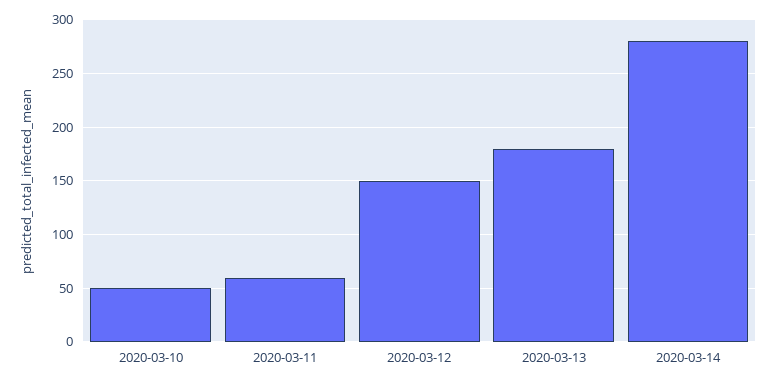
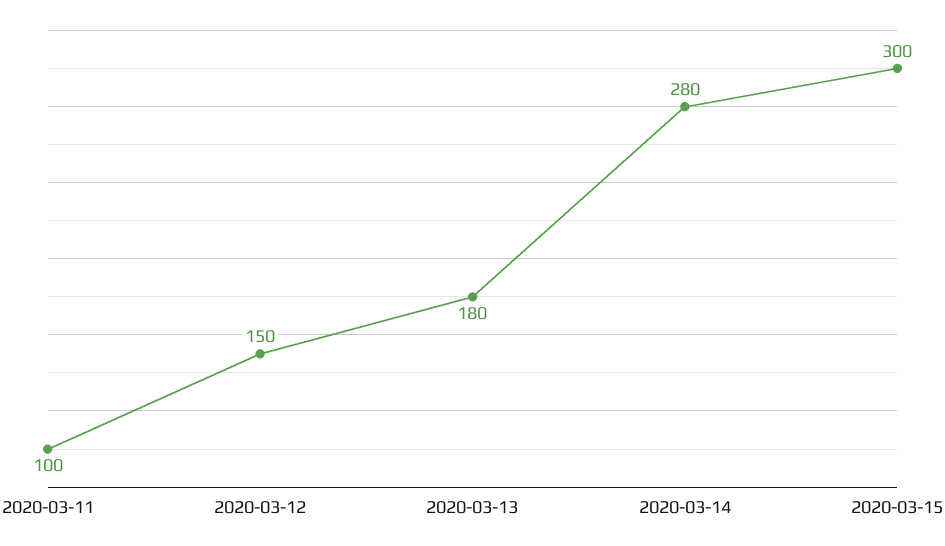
2020-03-10: 50 -> none
2020-03-11: 60 -> 100
2020-03-15: none -> 300

